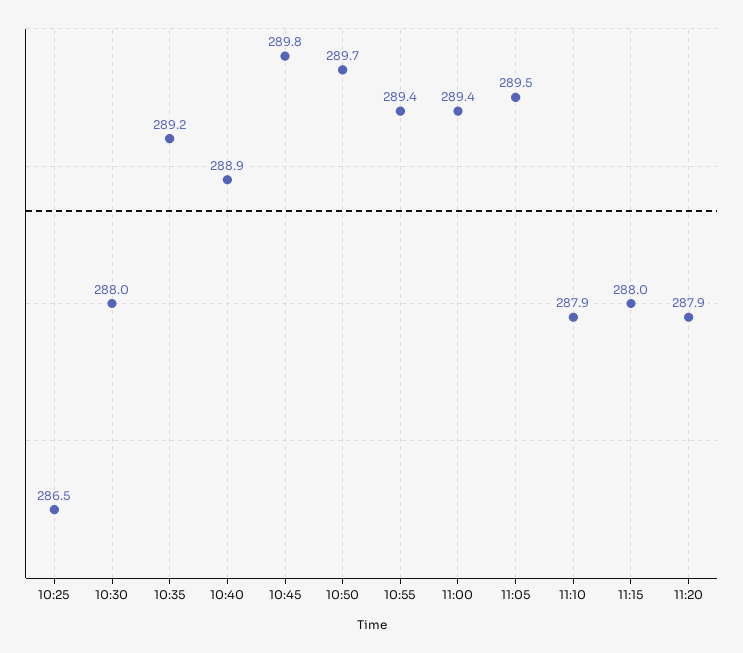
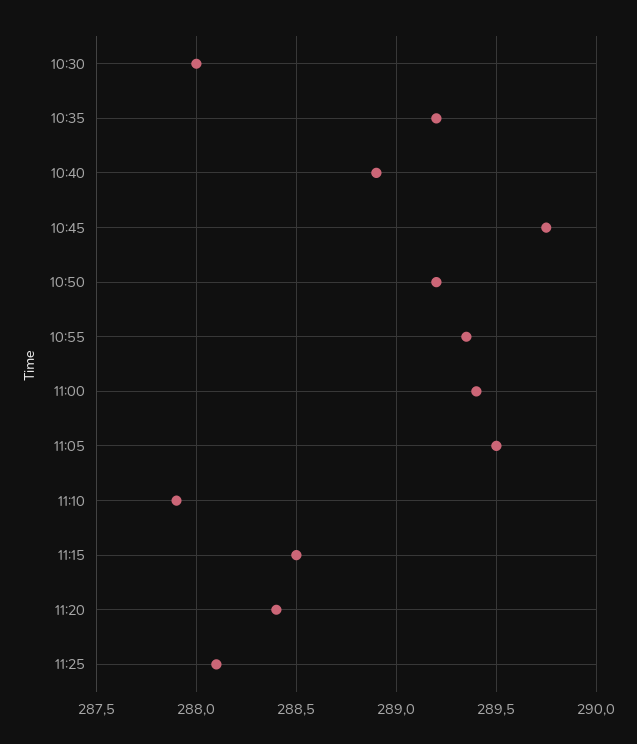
10:25: 286.5 -> none
10:50: 289.7 -> 289.2
11:15: 288 -> 288.5
11:20: 287.9 -> 288.4
11:25: none -> 288.1

